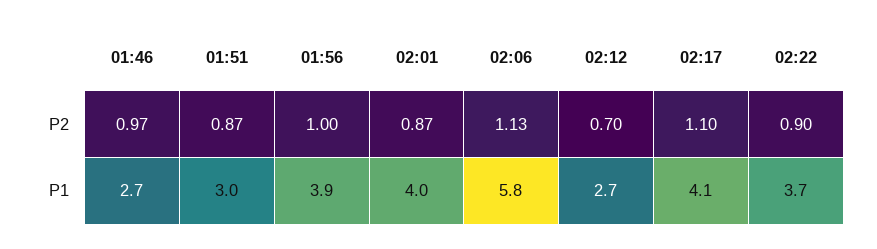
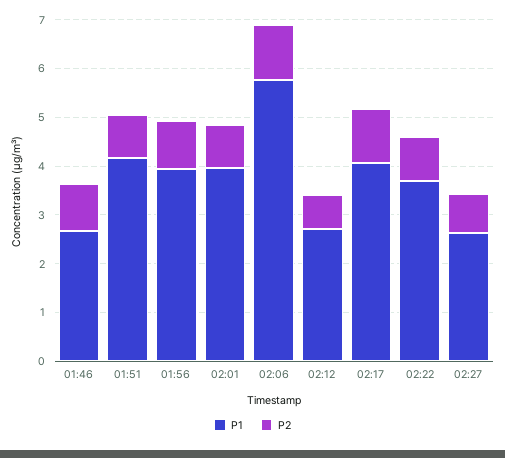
P1, 01:51: 3 -> 4.2
P1, 02:27: none -> 2.6
P2, 02:27: none -> 0.8

